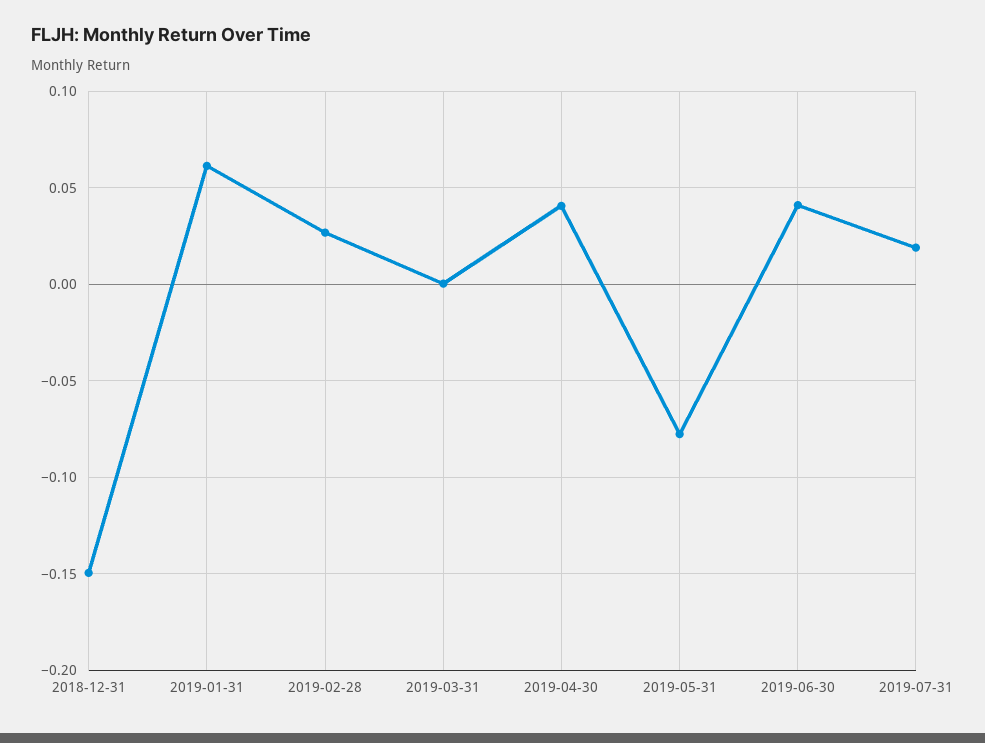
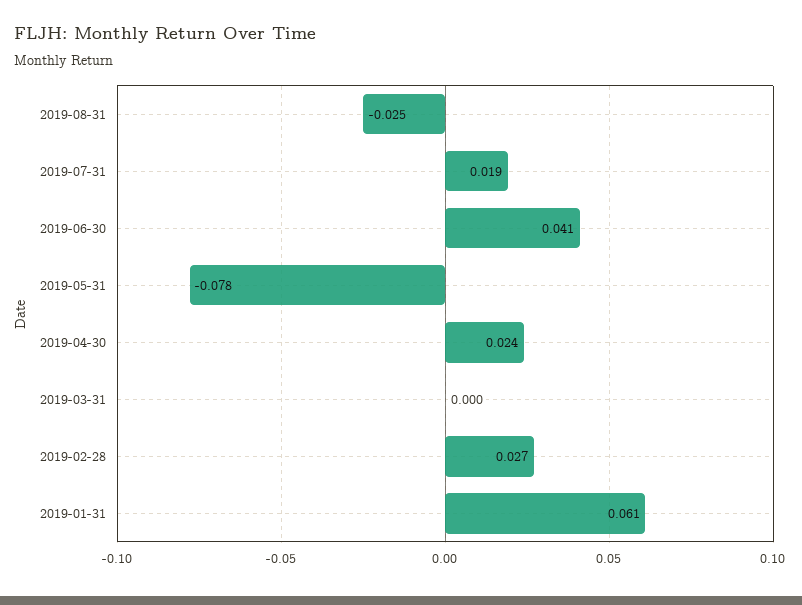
2018-12-31: -0.15 -> none
2019-04-30: 0.04 -> 0.024
2019-08-31: none -> -0.025

